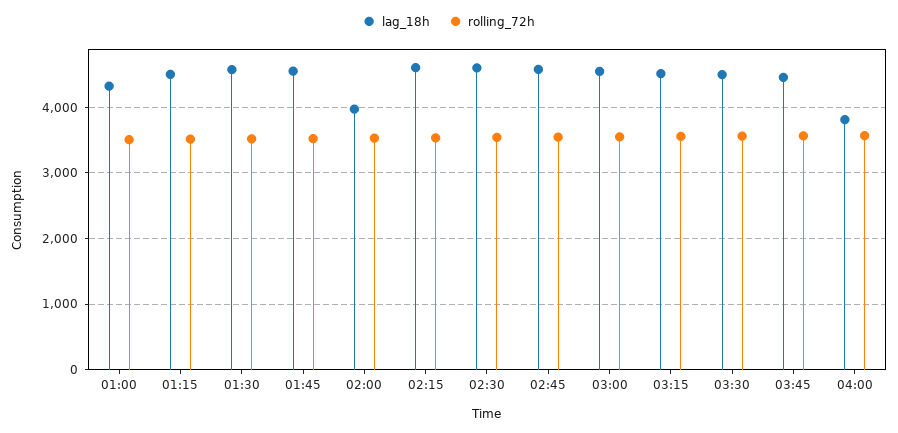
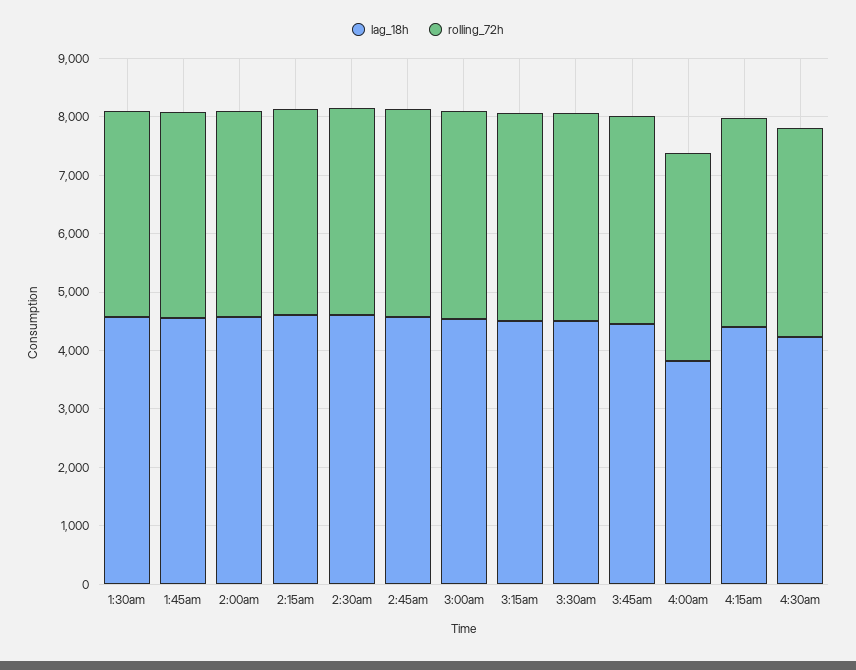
lag_18h, 01:00: 4300 -> none
rolling_72h, 01:00: 3500 -> none
lag_18h, 01:15: 4500 -> none
rolling_72h, 01:15: 3500 -> none
lag_18h, 02:00: 4000 -> 4600
lag_18h, 4:15am: none -> 4400
rolling_72h, 4:15am: none -> 3600
lag_18h, 4:30am: none -> 4200
rolling_72h, 4:30am: none -> 3600

